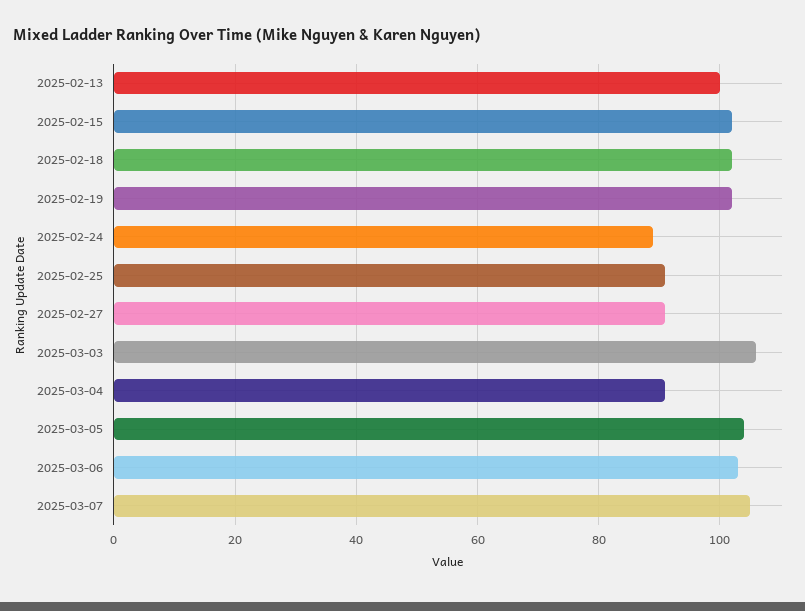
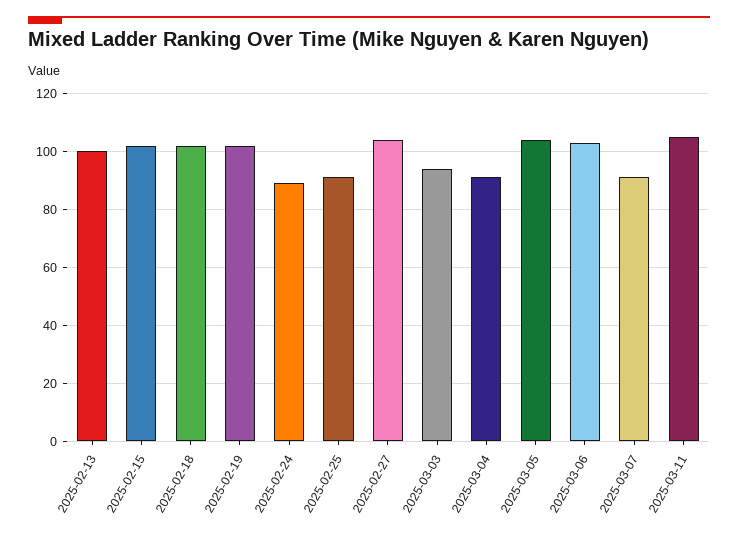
2025-02-27: 90 -> 105
2025-03-03: 105 -> 95
2025-03-07: 105 -> 90
2025-03-11: none -> 105

